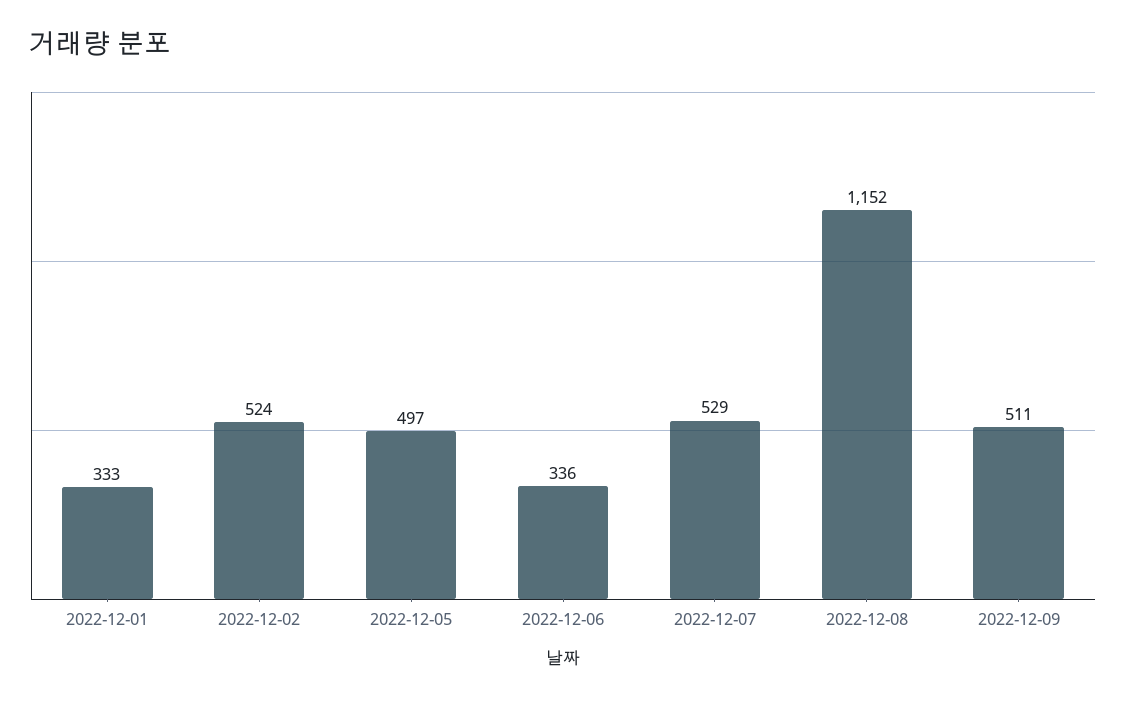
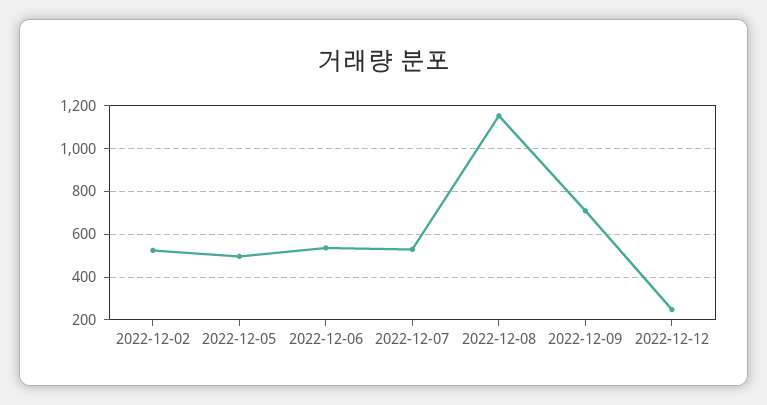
2022-12-01: 333 -> none
2022-12-06: 336 -> 550
2022-12-09: 511 -> 700
2022-12-12: none -> 250

